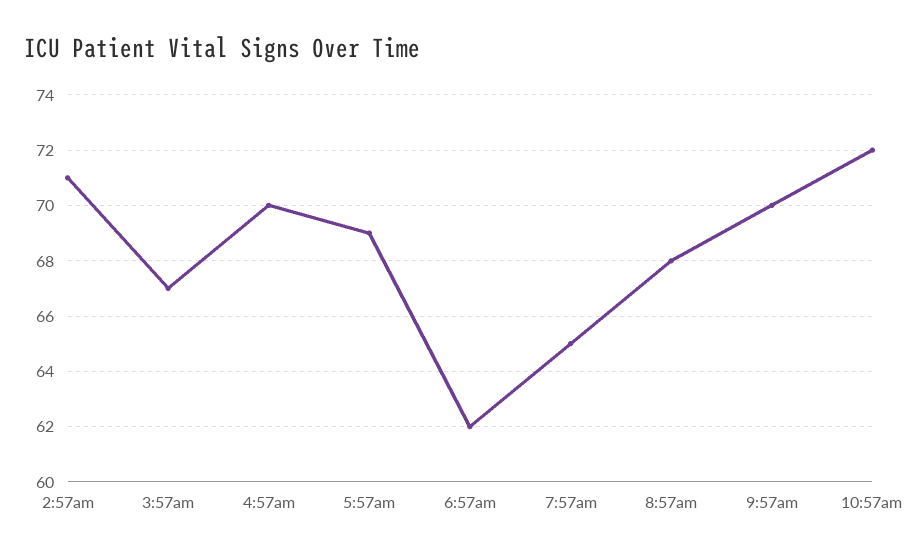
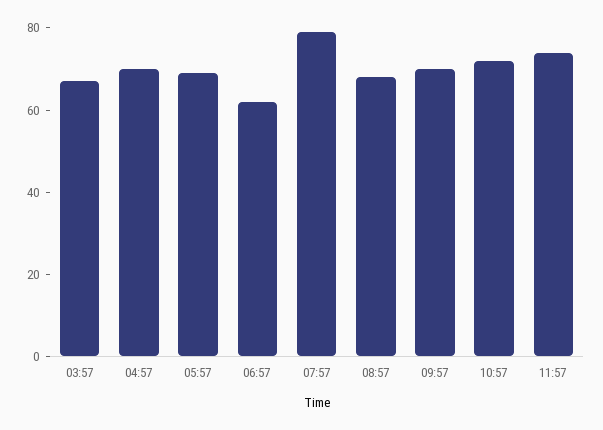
2:57am: 71 -> none
7:57am: 65 -> 80
11:57: none -> 75

